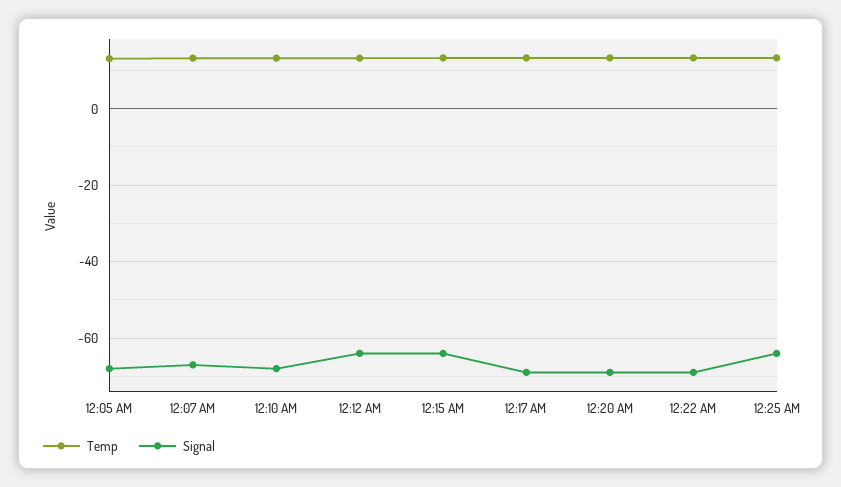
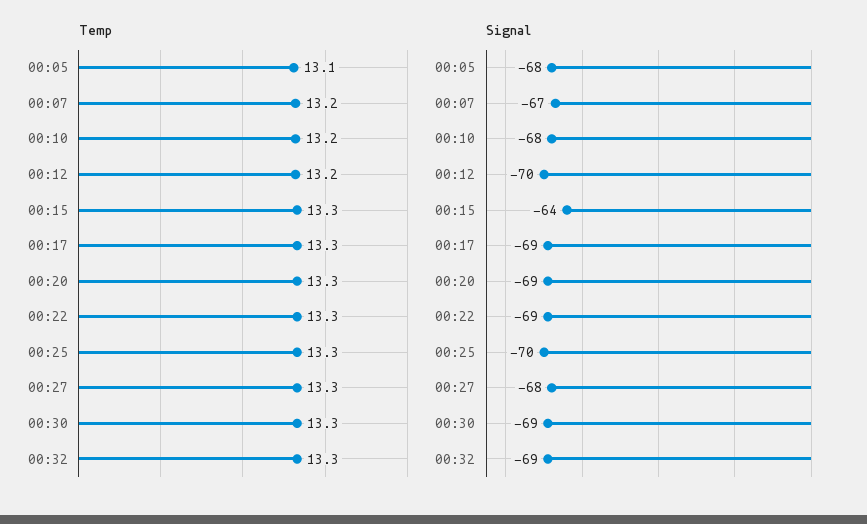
Signal, 12:12 AM: -64 -> -70
Signal, 12:25 AM: -64 -> -70
Temp, 00:27: none -> 13.3
Temp, 00:30: none -> 13.3
Temp, 00:32: none -> 13.3
Signal, 00:27: none -> -68
Signal, 00:30: none -> -69
Signal, 00:32: none -> -69

